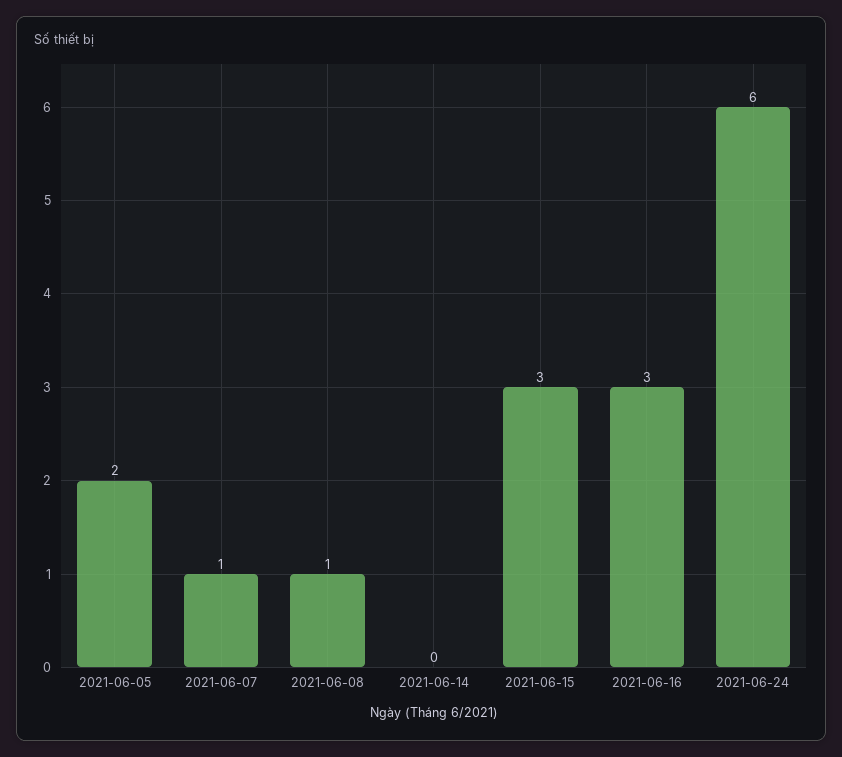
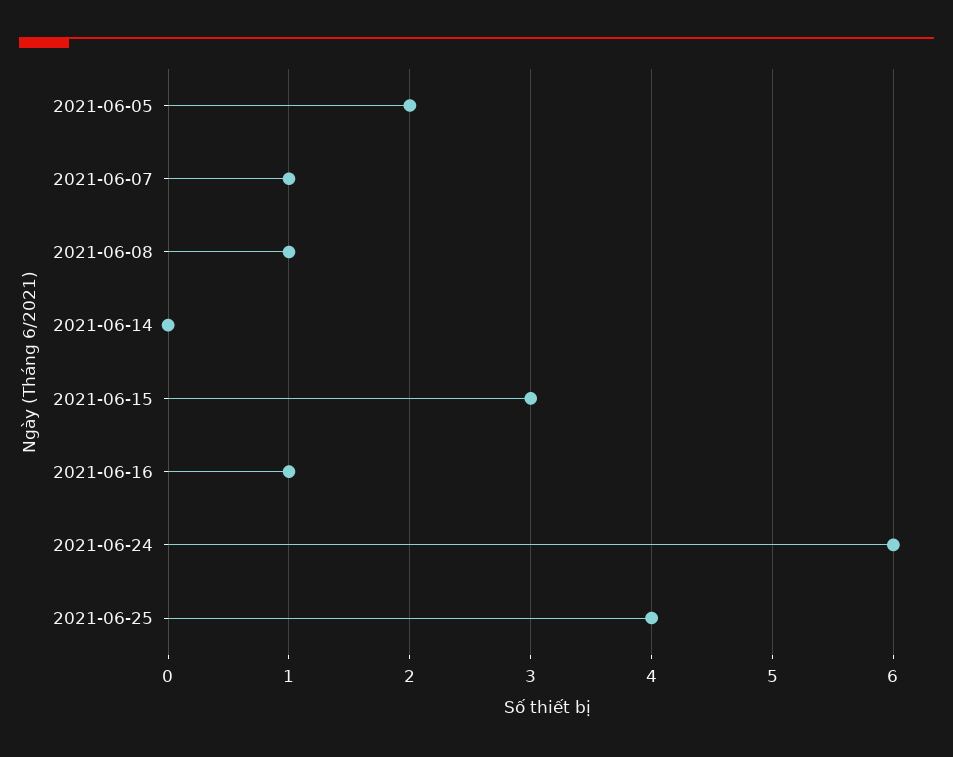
2021-06-16: 3 -> 1
2021-06-25: none -> 4

